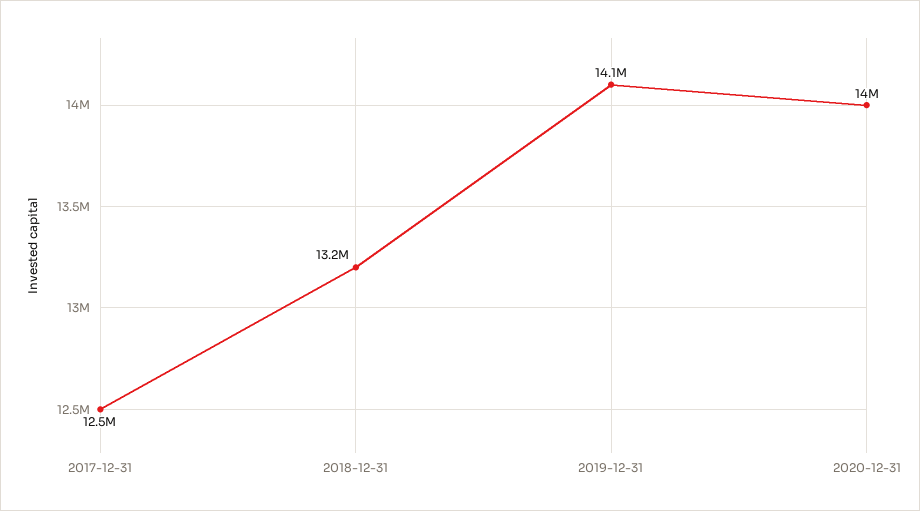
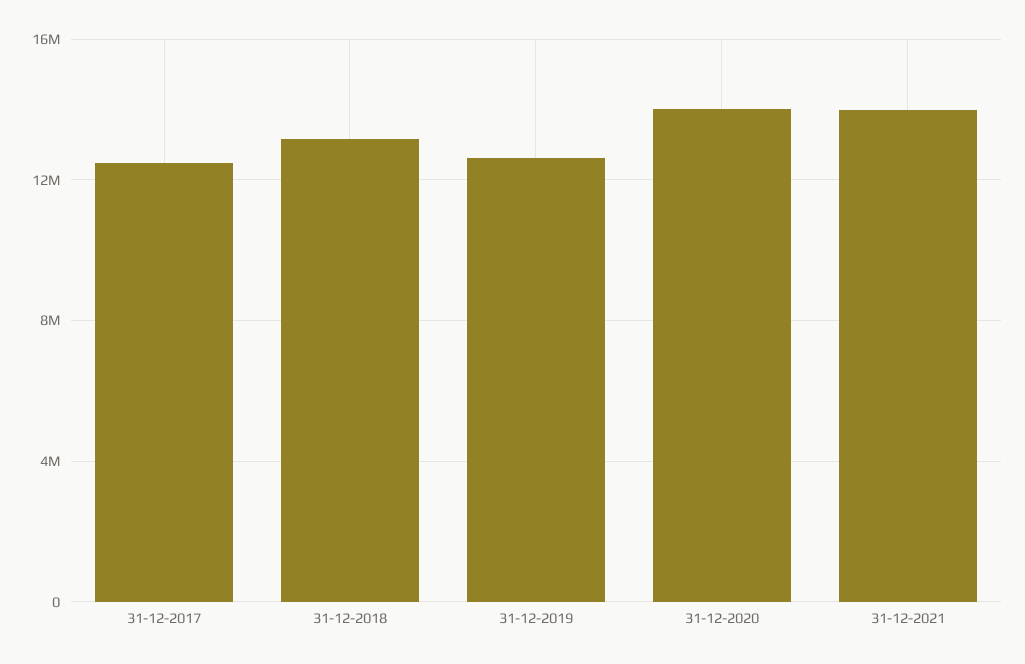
2019-12-31: 14100000 -> 12500000
31-12-2021: none -> 14000000

